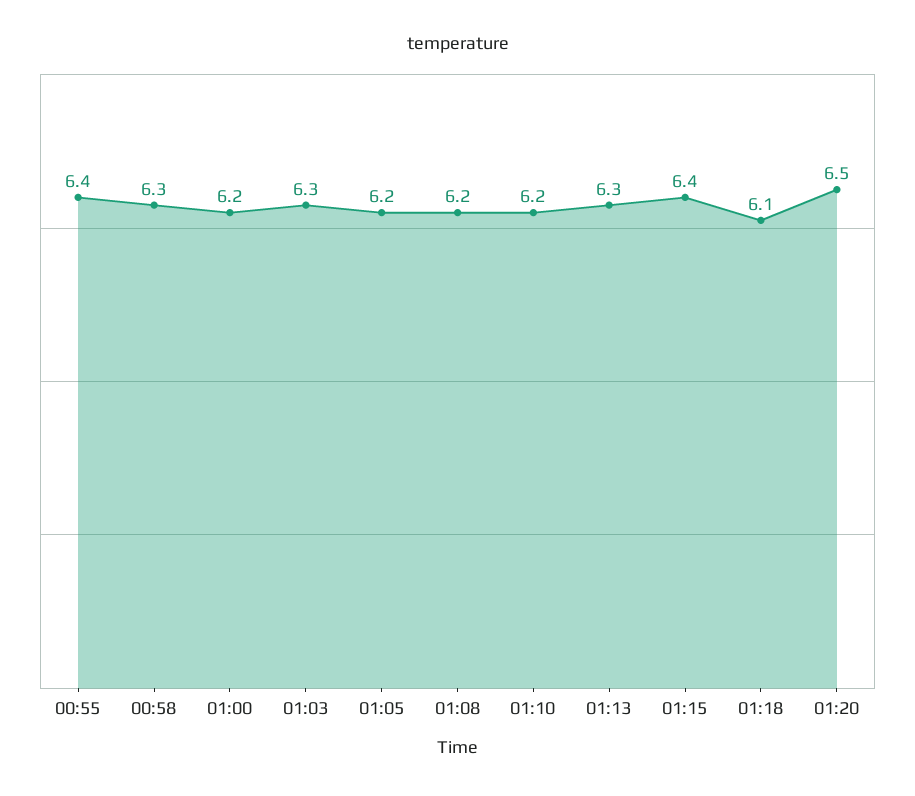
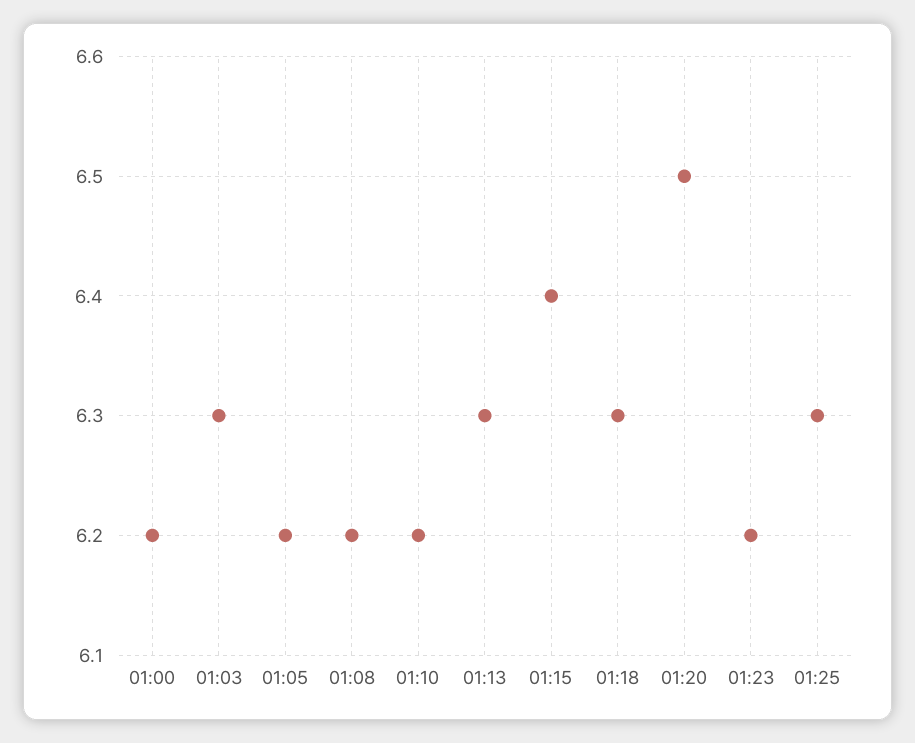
00:55: 6.4 -> none
00:58: 6.3 -> none
01:18: 6.1 -> 6.3
01:23: none -> 6.2
01:25: none -> 6.3

